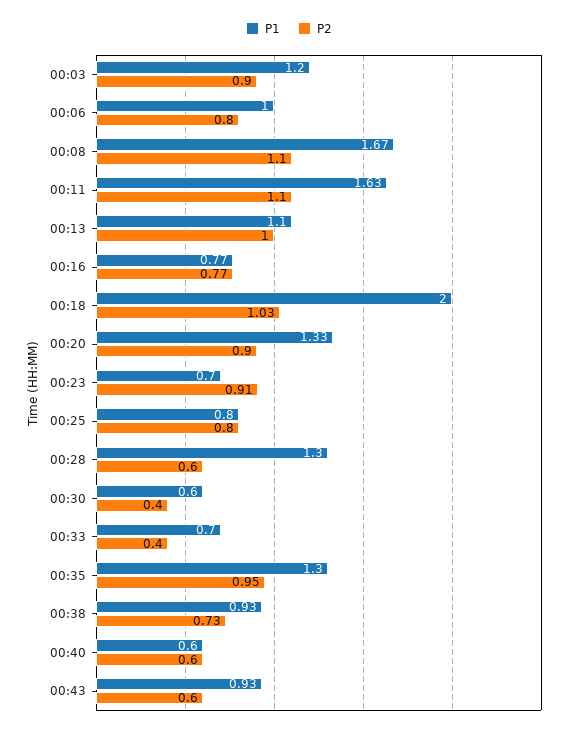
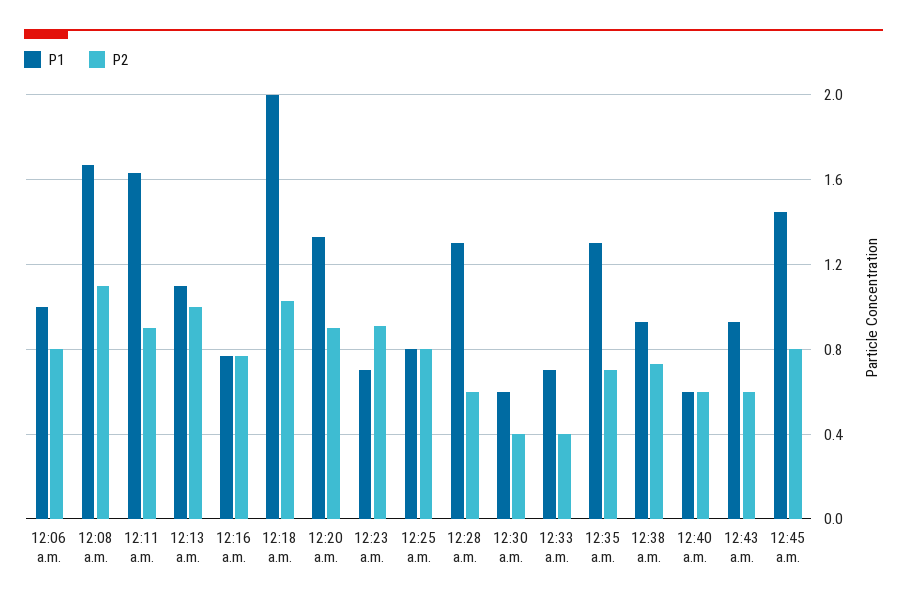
P1, 00:03: 1.2 -> none
P2, 00:03: 0.9 -> none
P2, 00:11: 1.1 -> 0.9
P2, 00:35: 0.95 -> 0.7
P1, 12:45 a.m.: none -> 1.45
P2, 12:45 a.m.: none -> 0.8

